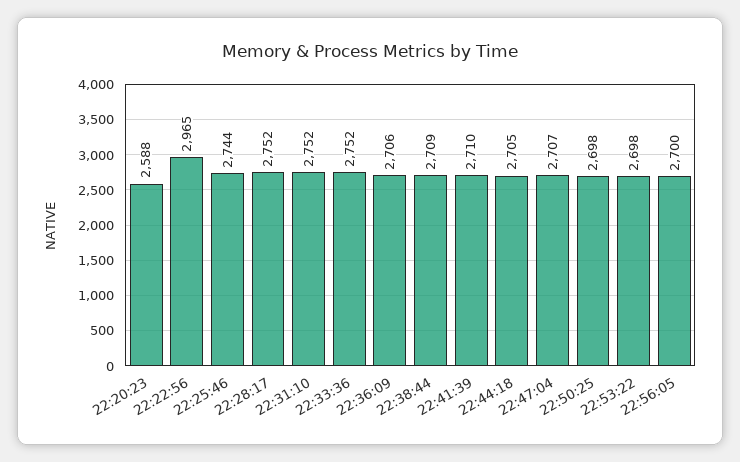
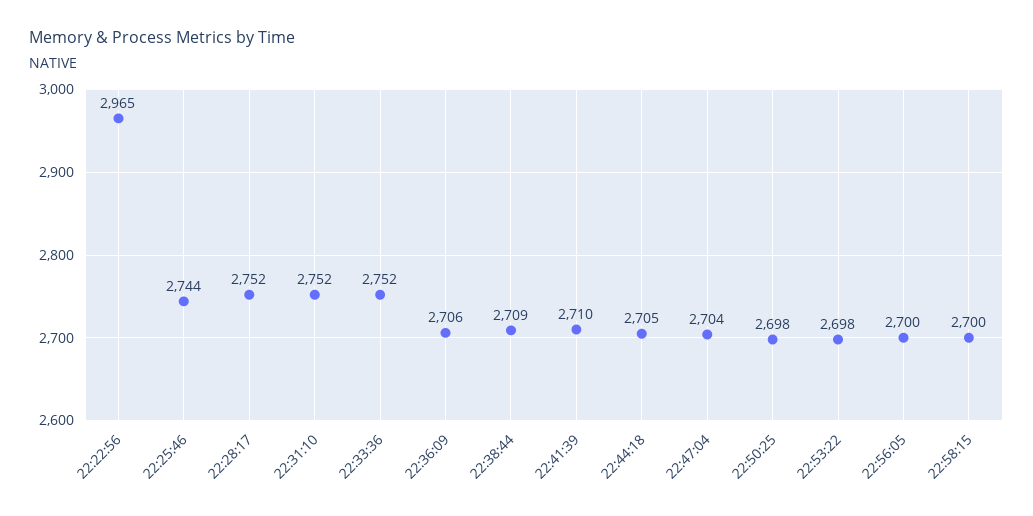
22:20:23: 2588 -> none
22:47:04: 2707 -> 2704
22:58:15: none -> 2700

